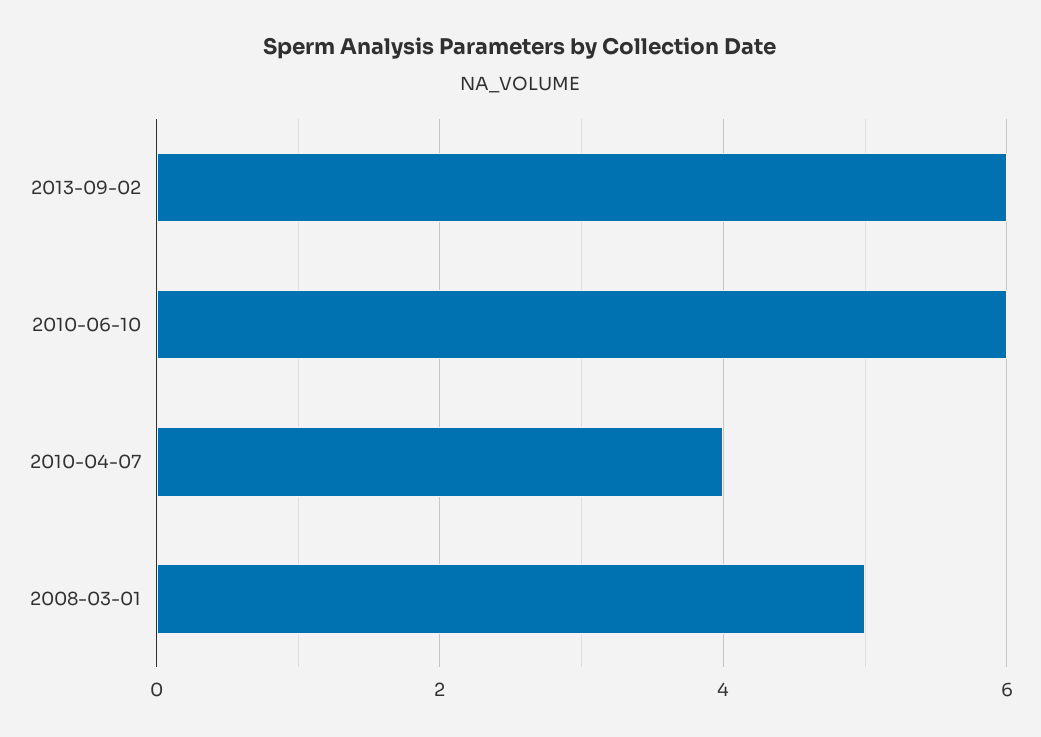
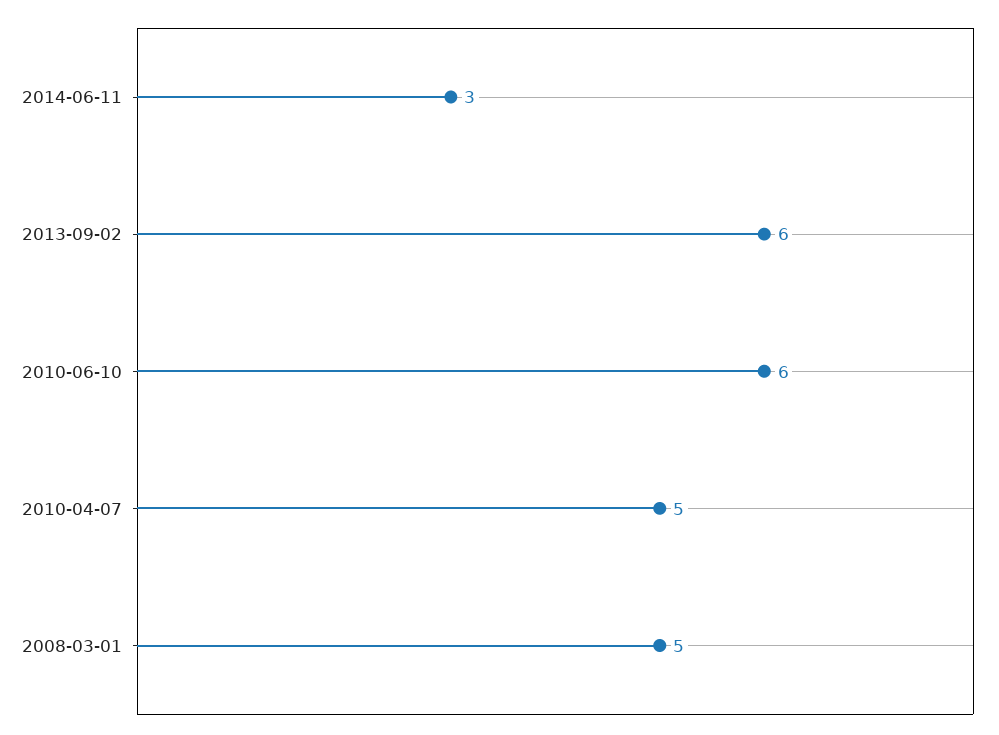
2010-04-07: 4 -> 5
2014-06-11: none -> 3

